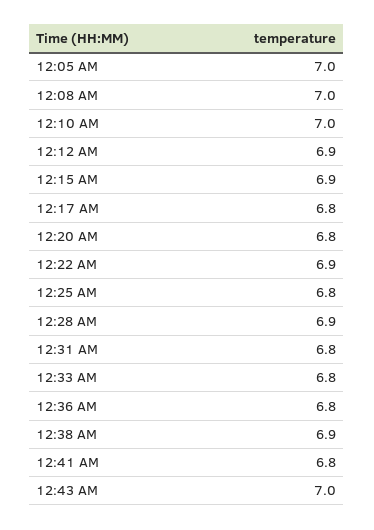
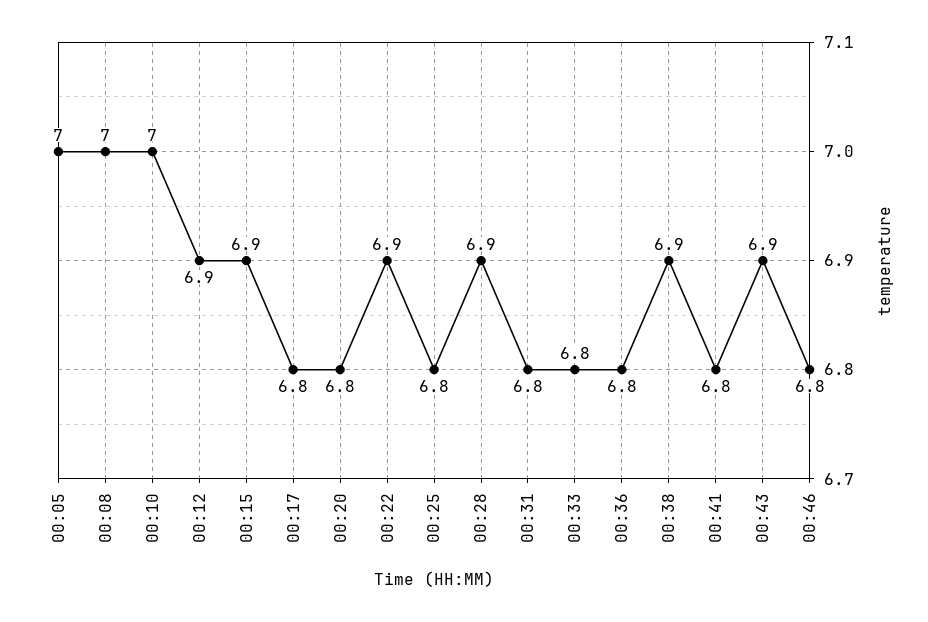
12:43 AM: 7 -> 6.9
00:46: none -> 6.8

